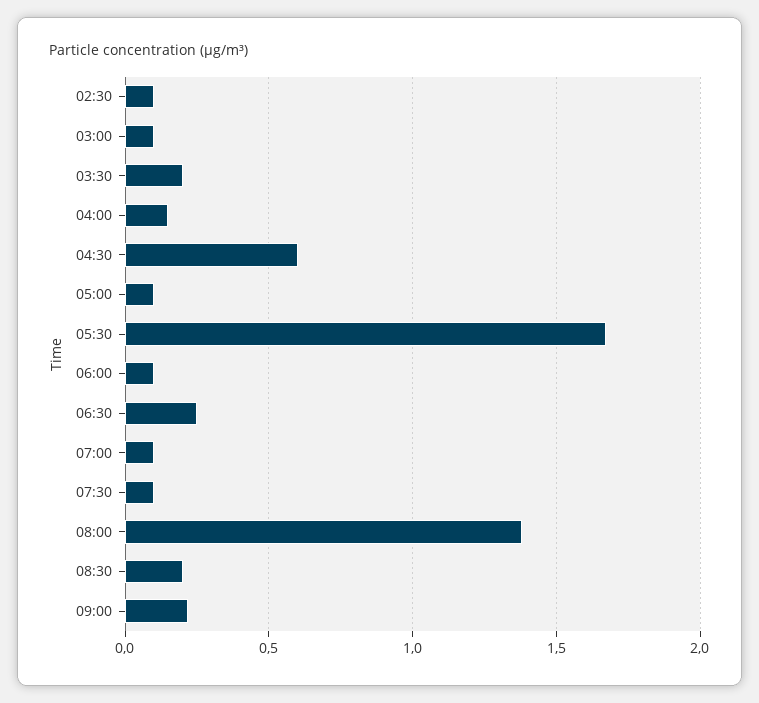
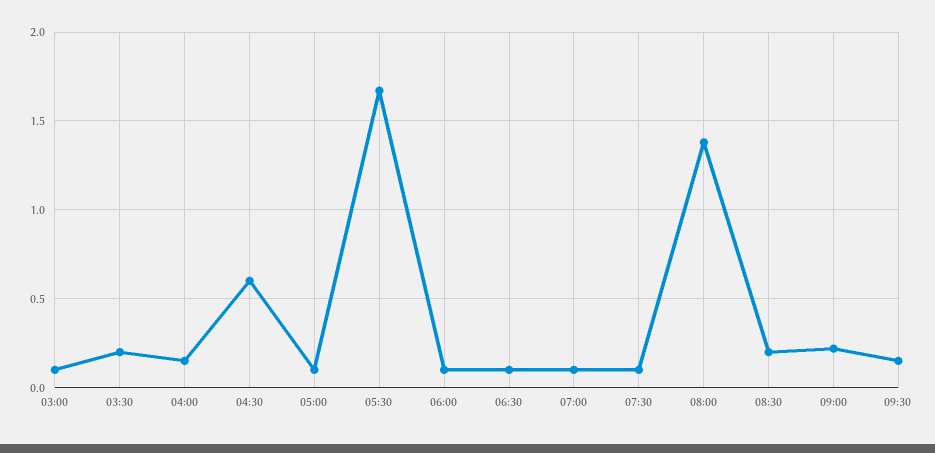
02:30: 0.1 -> none
06:30: 0.25 -> 0.1
09:30: none -> 0.15

